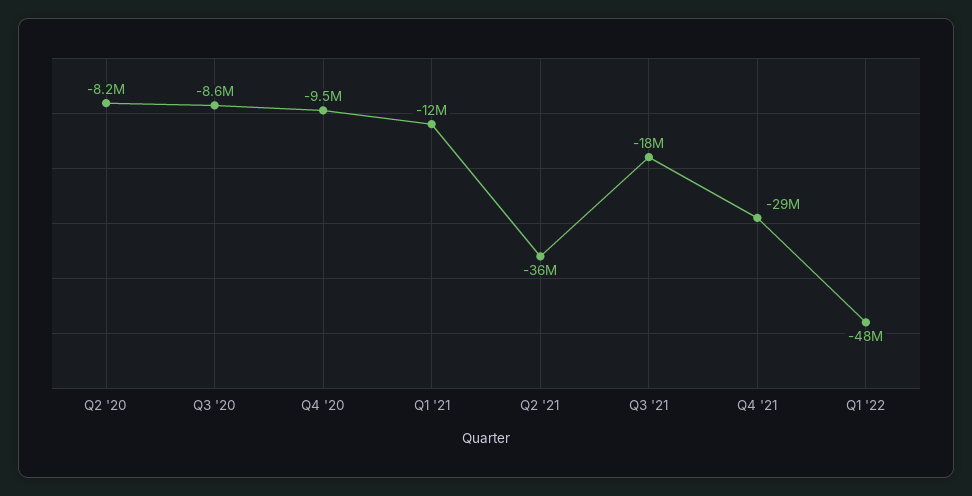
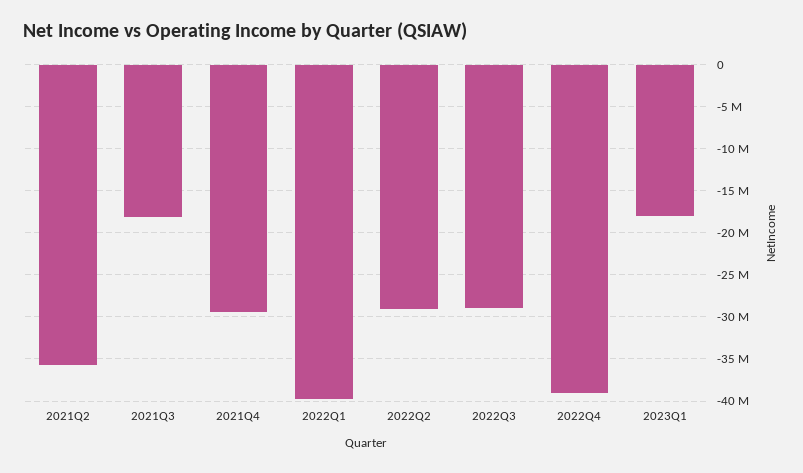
Q2 '20: -8200000 -> none
Q3 '20: -8600000 -> none
Q4 '20: -9500000 -> none
Q1 '21: -12000000 -> none
Q1 '22: -48000000 -> -40000000
2022Q2: none -> -29000000
2022Q3: none -> -29000000
2022Q4: none -> -39000000
2023Q1: none -> -18000000

